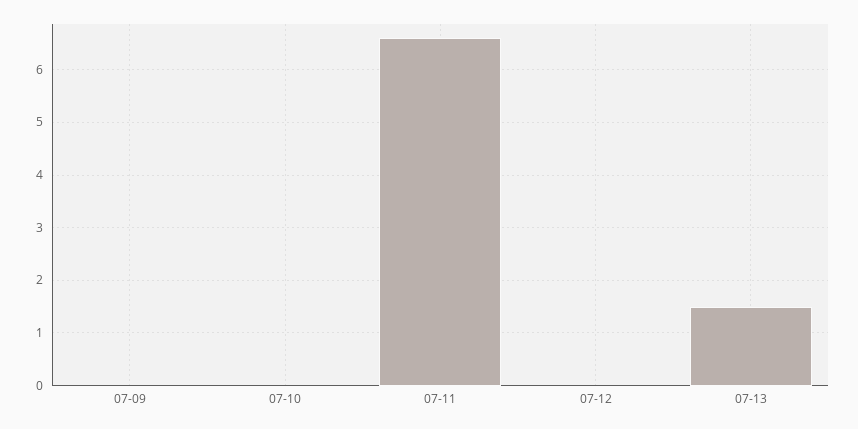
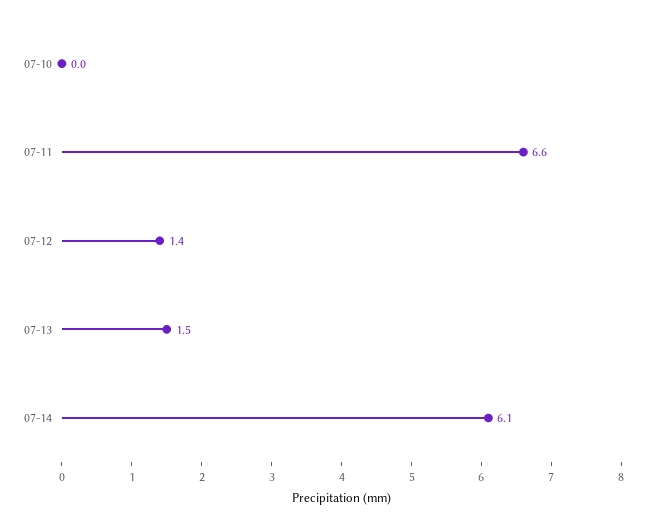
07-09: 0 -> none
07-12: 0 -> 1.4
07-14: none -> 6.1

